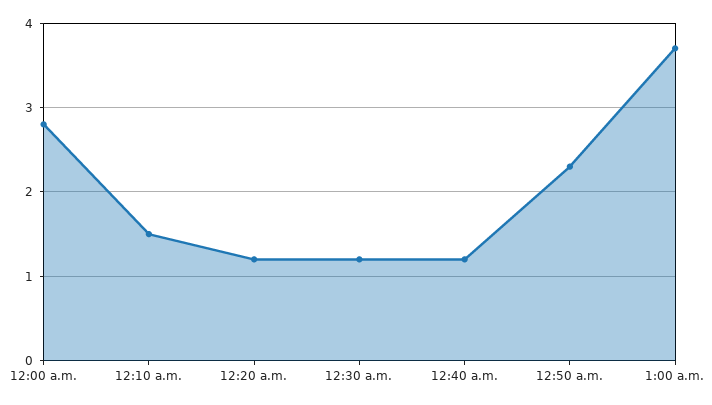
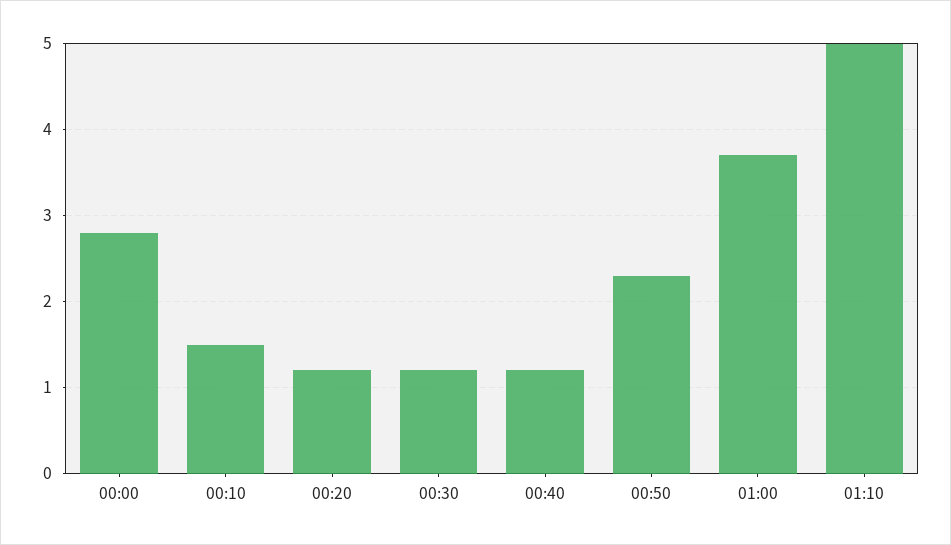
01:10: none -> 5

